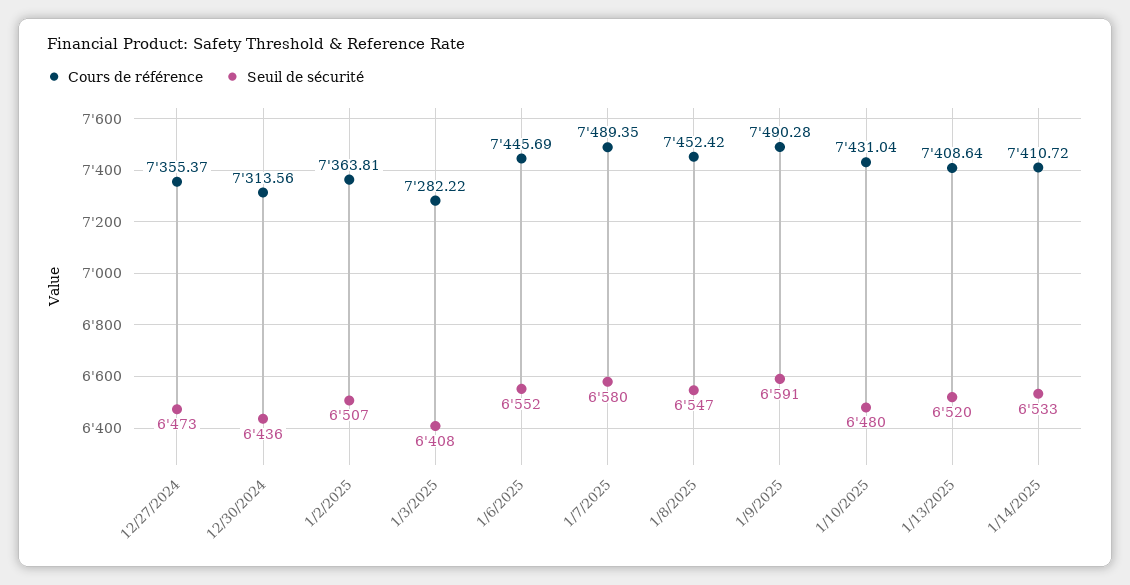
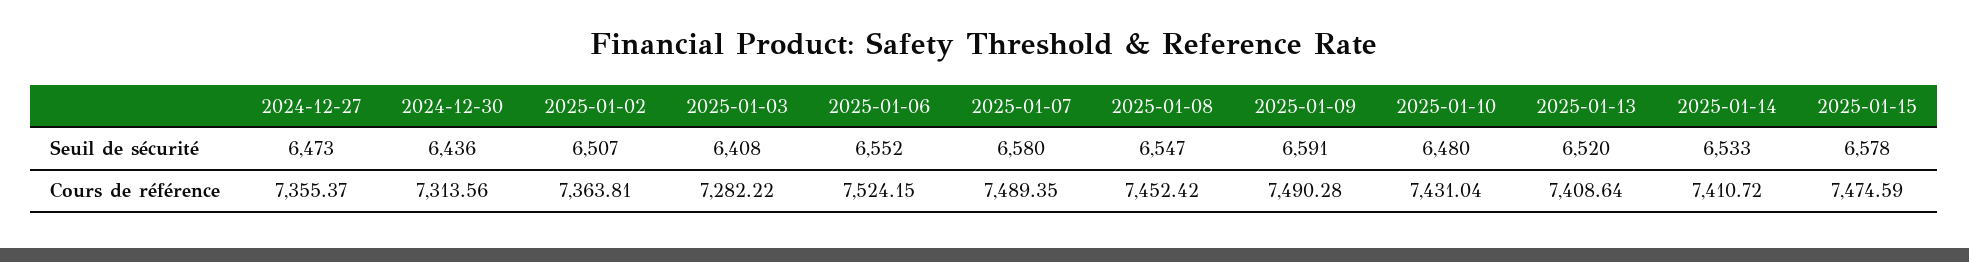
Cours de référence, 1/6/2025: 7445.69 -> 7524.15
Seuil de sécurité, 2025-01-15: none -> 6578
Cours de référence, 2025-01-15: none -> 7474.59

